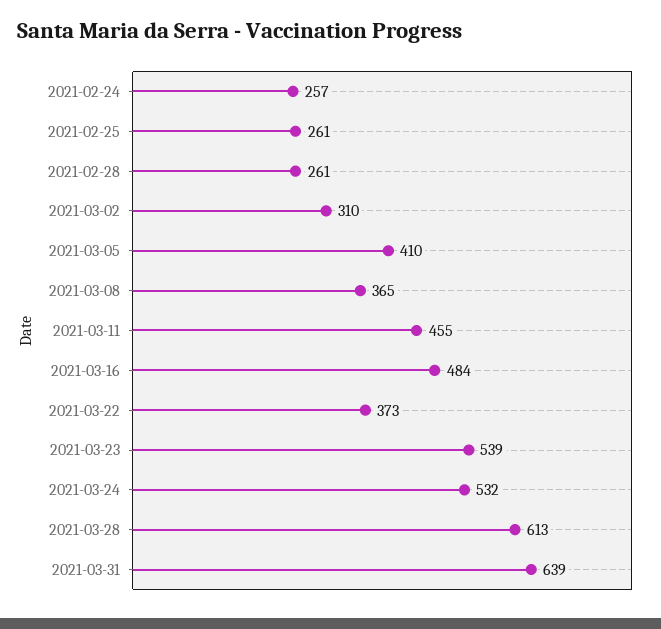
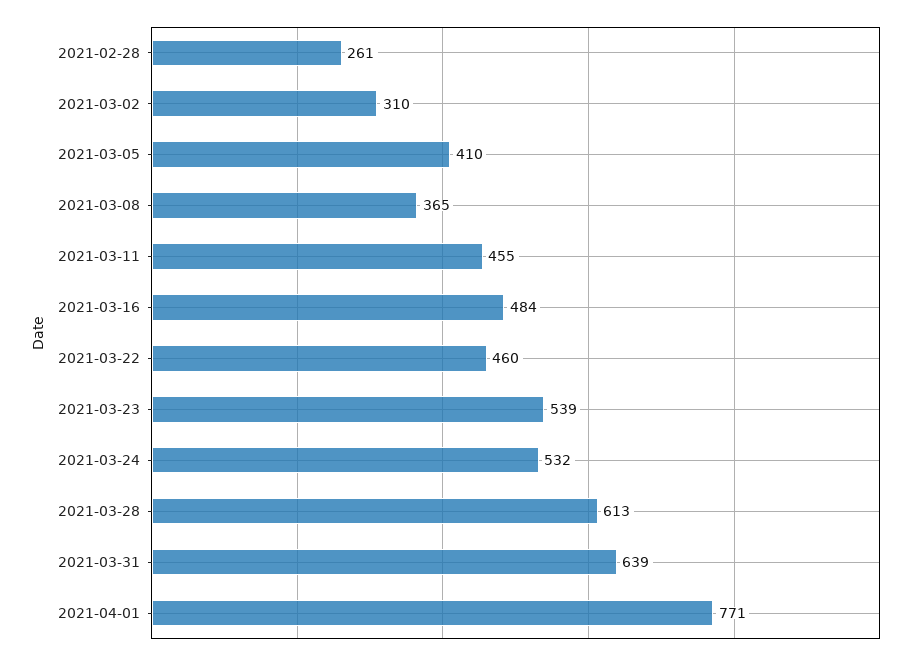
2021-02-24: 257 -> none
2021-02-25: 261 -> none
2021-03-22: 373 -> 460
2021-04-01: none -> 771

